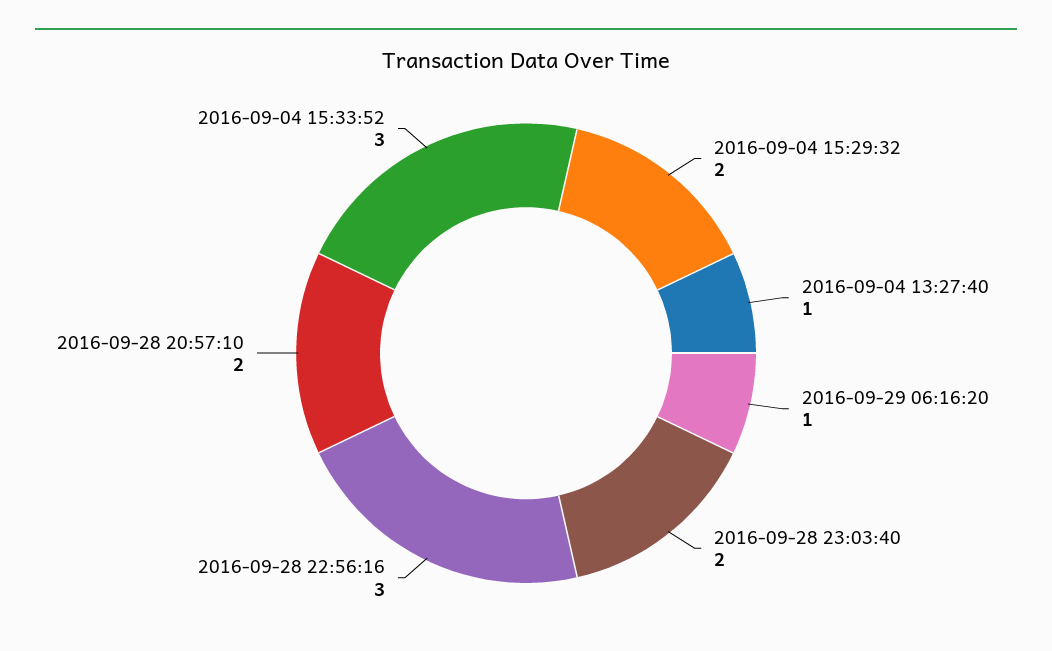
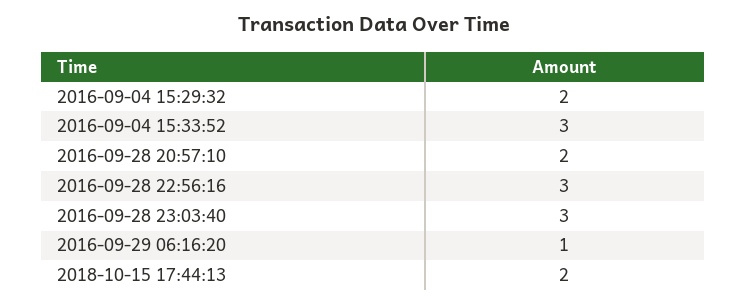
2016-09-04 13:27:40: 1 -> none
2016-09-28 23:03:40: 2 -> 3
2018-10-15 17:44:13: none -> 2

